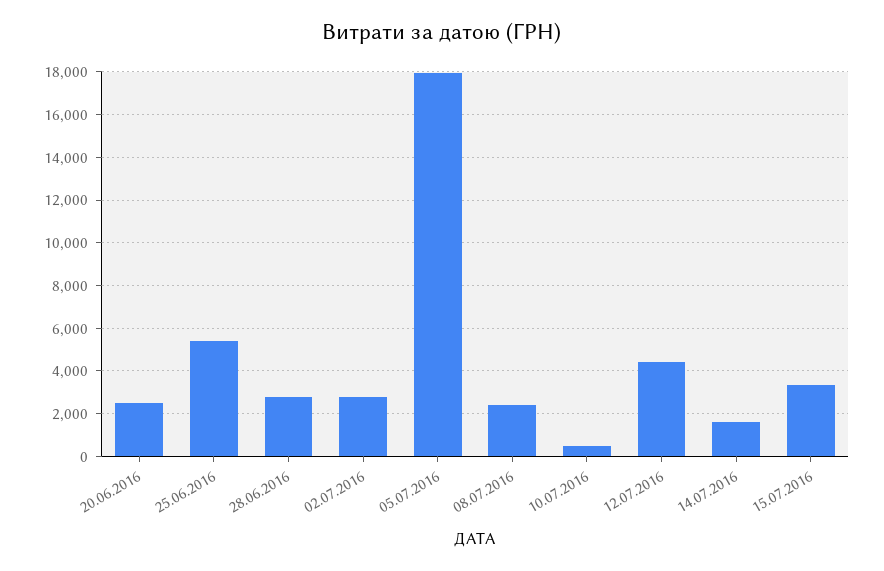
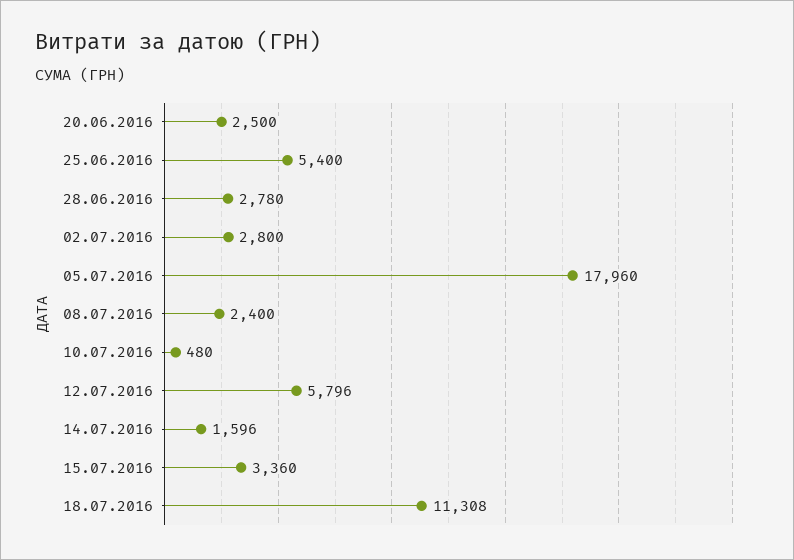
12.07.2016: 4500 -> 5796
18.07.2016: none -> 11308

